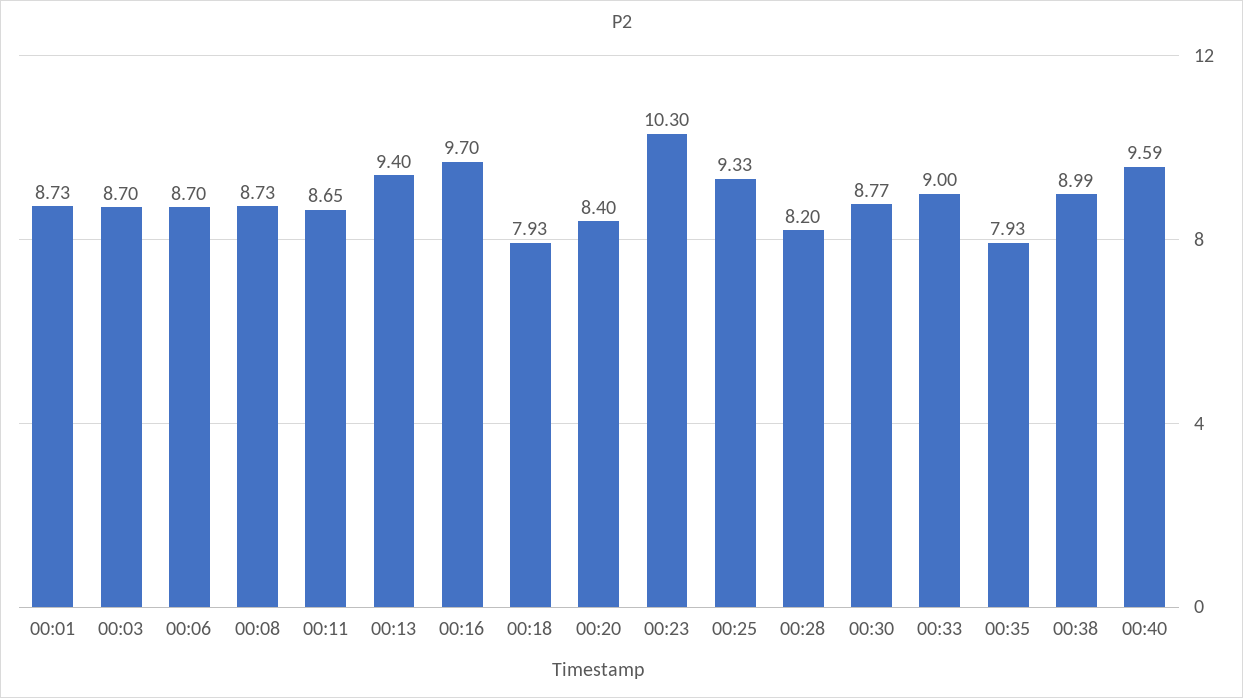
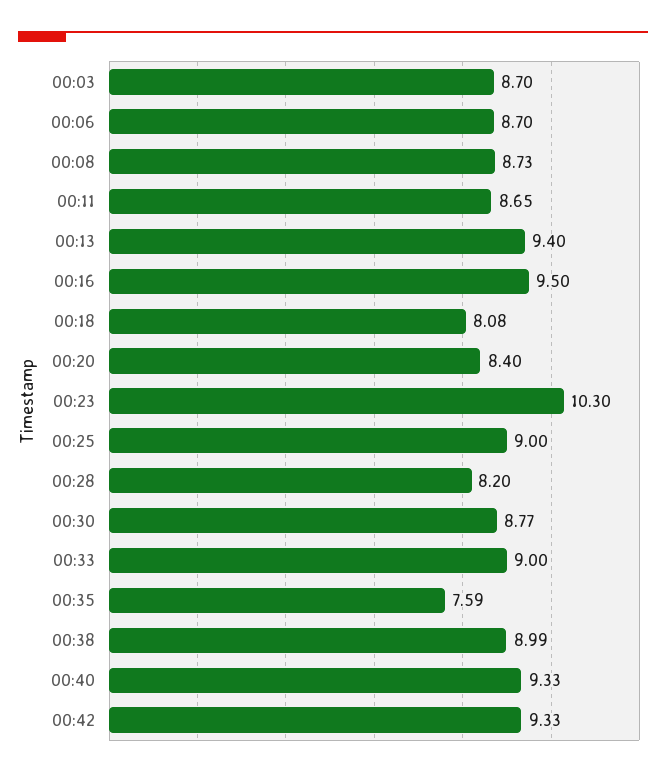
00:01: 8.73 -> none
00:16: 9.7 -> 9.5
00:18: 7.93 -> 8.08
00:25: 9.33 -> 9
00:35: 7.93 -> 7.59
00:40: 9.59 -> 9.33
00:42: none -> 9.33

